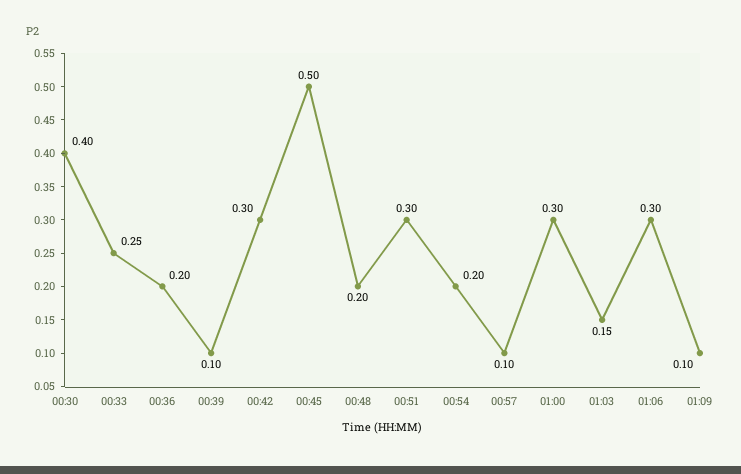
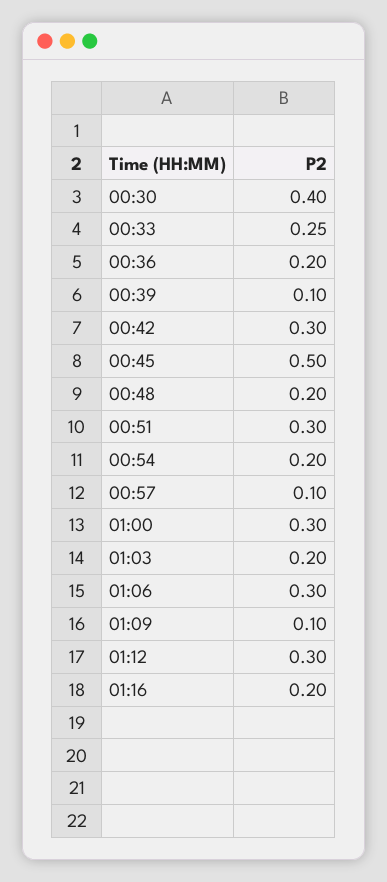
01:03: 0.15 -> 0.2
01:12: none -> 0.3
01:16: none -> 0.2

